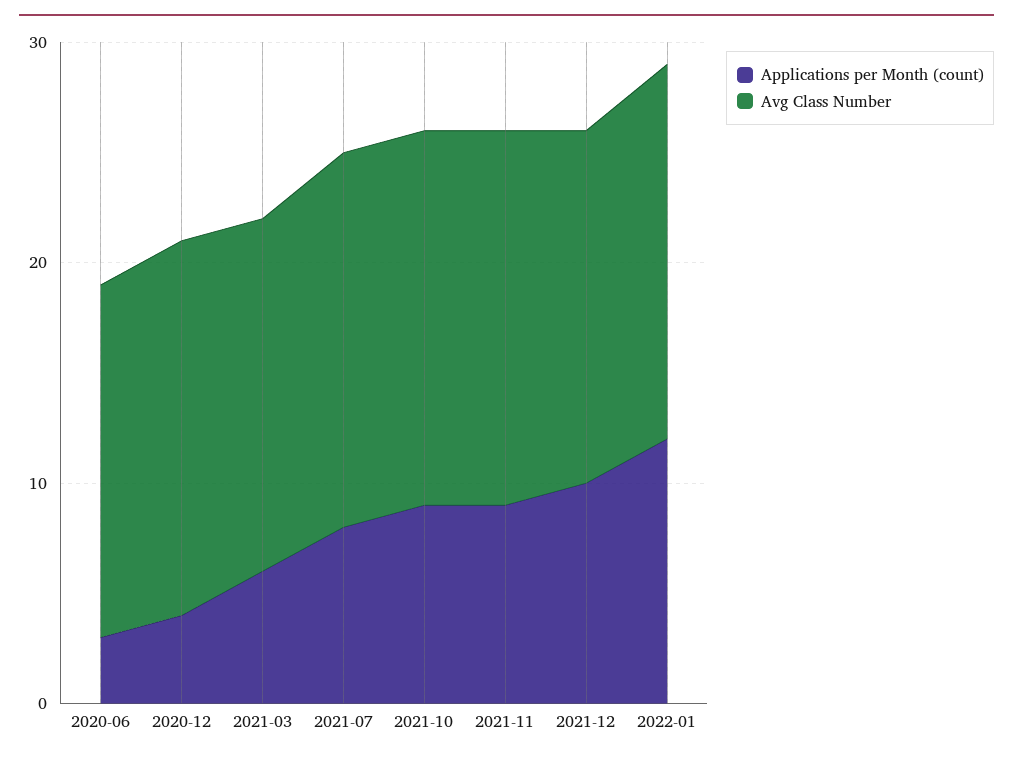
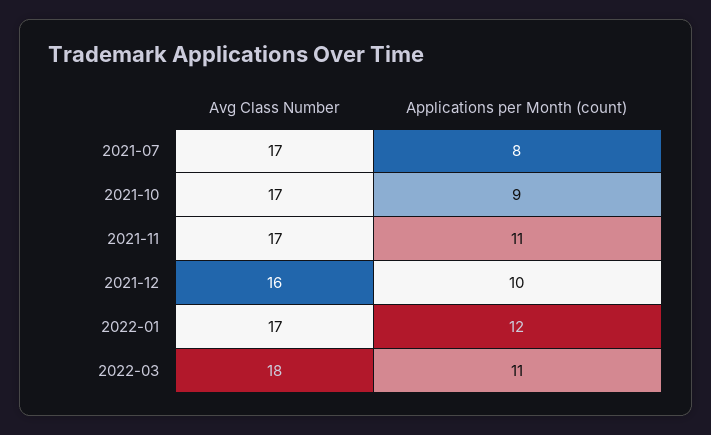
Applications per Month (count), 2020-06: 3 -> none
Avg Class Number, 2020-06: 16 -> none
Applications per Month (count), 2020-12: 4 -> none
Avg Class Number, 2020-12: 17 -> none
Applications per Month (count), 2021-03: 6 -> none
Avg Class Number, 2021-03: 16 -> none
Applications per Month (count), 2021-11: 9 -> 11
Avg Class Number, 2022-03: none -> 18
Applications per Month (count), 2022-03: none -> 11

